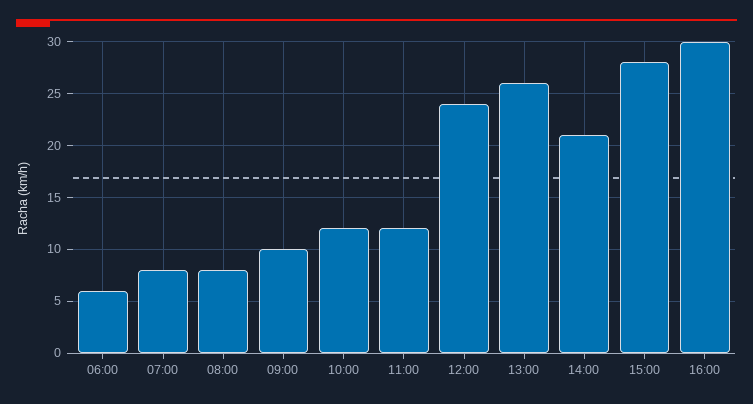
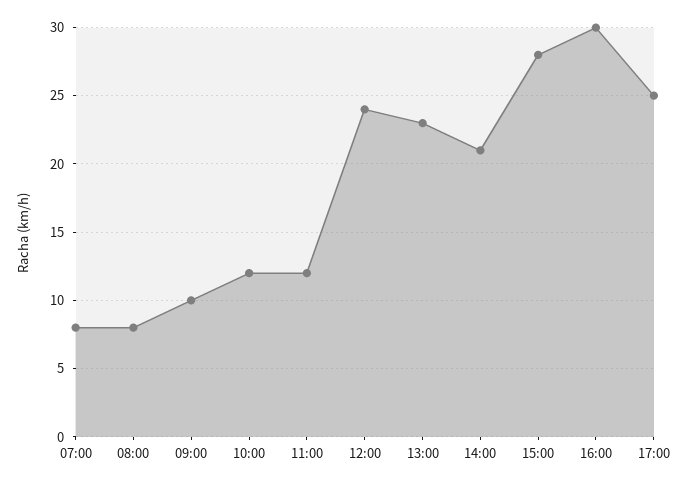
06:00: 6 -> none
13:00: 26 -> 23
17:00: none -> 25

